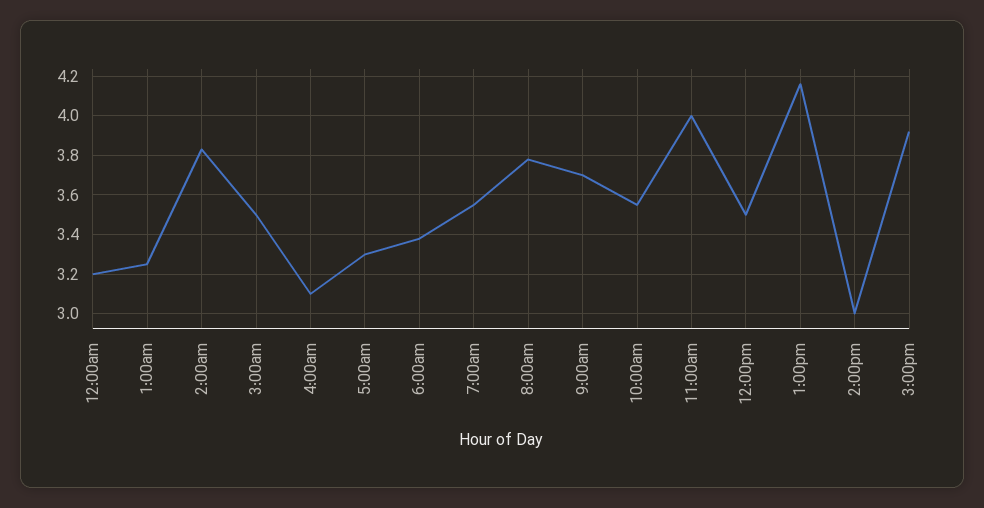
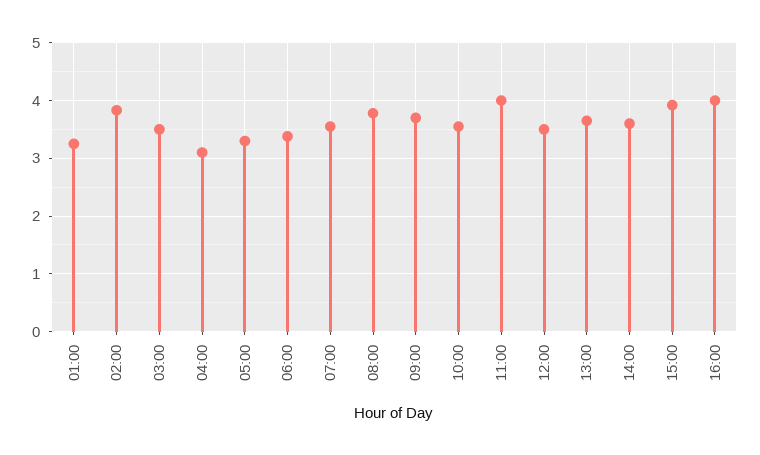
12:00am: 3.2 -> none
1:00pm: 4.15 -> 3.6
2:00pm: 3 -> 3.6
16:00: none -> 4

